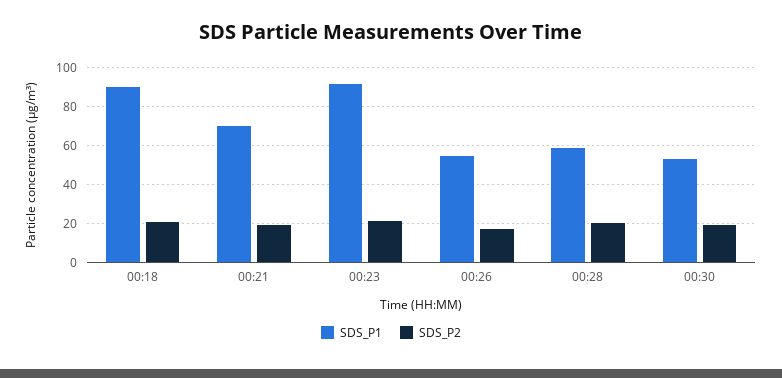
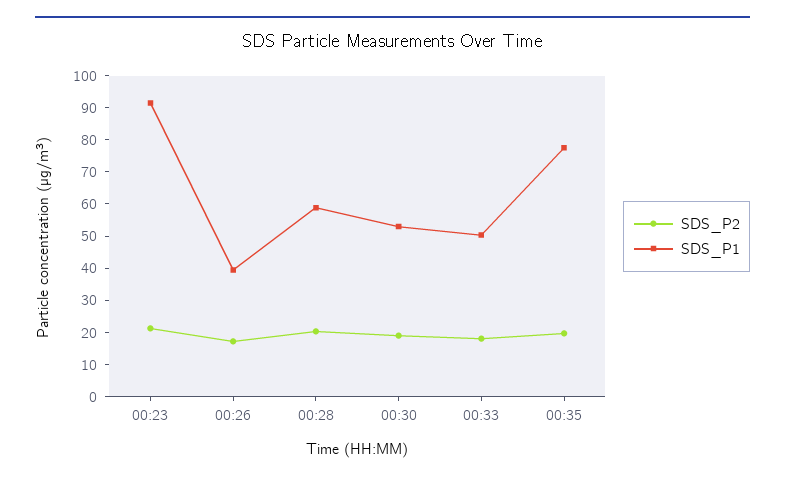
SDS_P1, 00:18: 90 -> none
SDS_P2, 00:18: 20 -> none
SDS_P1, 00:21: 70 -> none
SDS_P2, 00:21: 20 -> none
SDS_P1, 00:26: 55 -> 40
SDS_P2, 00:33: none -> 17.5
SDS_P1, 00:33: none -> 50
SDS_P2, 00:35: none -> 20
SDS_P1, 00:35: none -> 77.5

